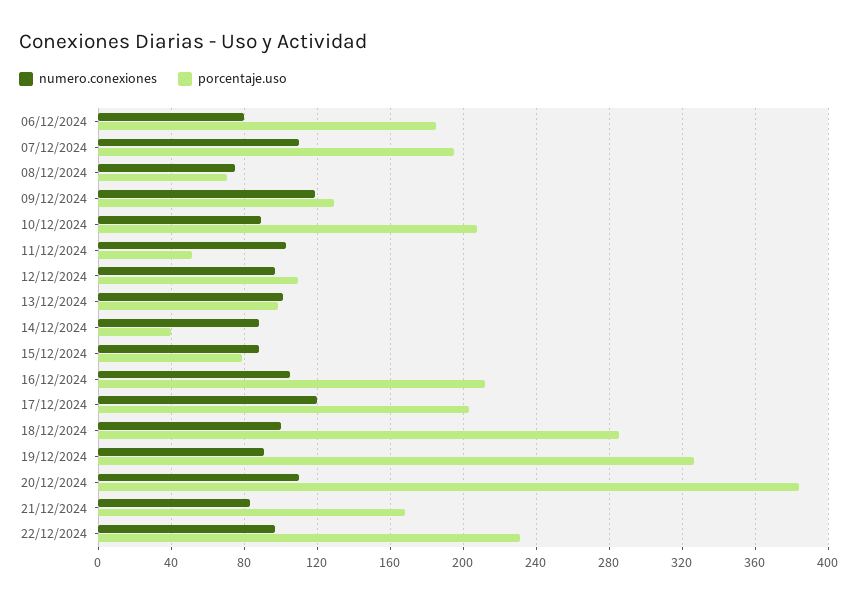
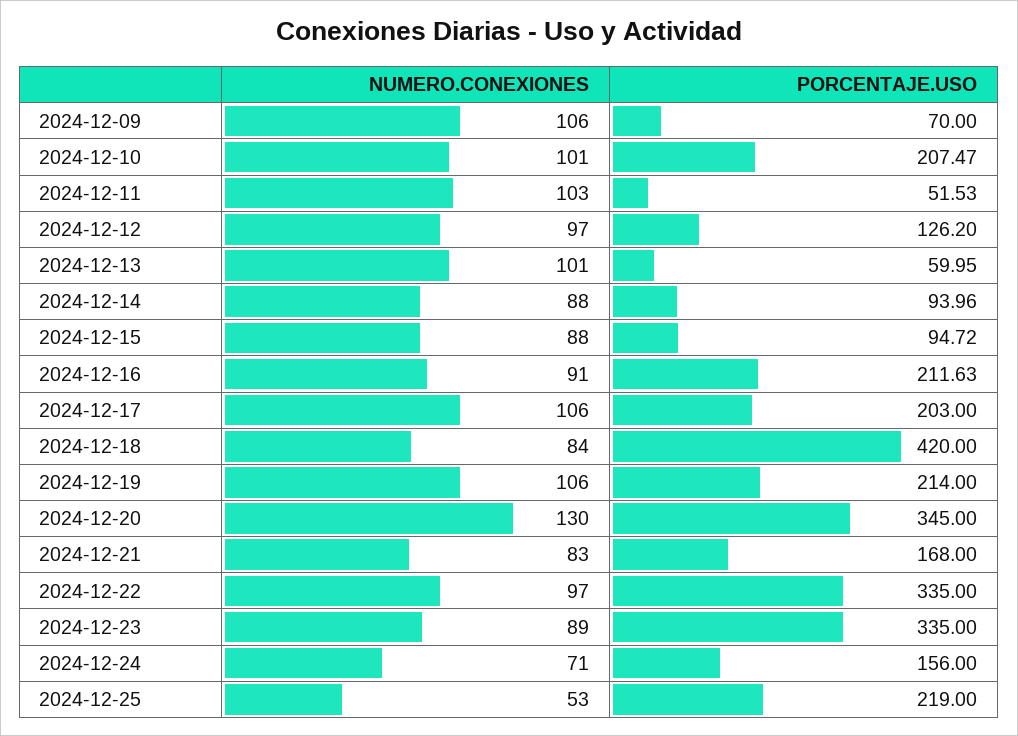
numero.conexiones, 06/12/2024: 80 -> none
porcentaje.uso, 06/12/2024: 185 -> none
numero.conexiones, 07/12/2024: 110 -> none
porcentaje.uso, 07/12/2024: 195 -> none
numero.conexiones, 08/12/2024: 75 -> none
porcentaje.uso, 08/12/2024: 70 -> none
numero.conexiones, 09/12/2024: 120 -> 106
porcentaje.uso, 09/12/2024: 130 -> 70
numero.conexiones, 10/12/2024: 90 -> 101
porcentaje.uso, 12/12/2024: 110 -> 126.2
porcentaje.uso, 13/12/2024: 100 -> 59.95
porcentaje.uso, 14/12/2024: 40 -> 93.96
porcentaje.uso, 15/12/2024: 80 -> 94.72
numero.conexiones, 16/12/2024: 105 -> 91
numero.conexiones, 17/12/2024: 120 -> 106
numero.conexiones, 18/12/2024: 100 -> 84
porcentaje.uso, 18/12/2024: 285 -> 420
numero.conexiones, 19/12/2024: 90 -> 106
porcentaje.uso, 19/12/2024: 325 -> 214
numero.conexiones, 20/12/2024: 110 -> 130
porcentaje.uso, 20/12/2024: 385 -> 345
porcentaje.uso, 22/12/2024: 230 -> 335
numero.conexiones, 2024-12-23: none -> 89
porcentaje.uso, 2024-12-23: none -> 335
numero.conexiones, 2024-12-24: none -> 71
porcentaje.uso, 2024-12-24: none -> 156
numero.conexiones, 2024-12-25: none -> 53
porcentaje.uso, 2024-12-25: none -> 219

